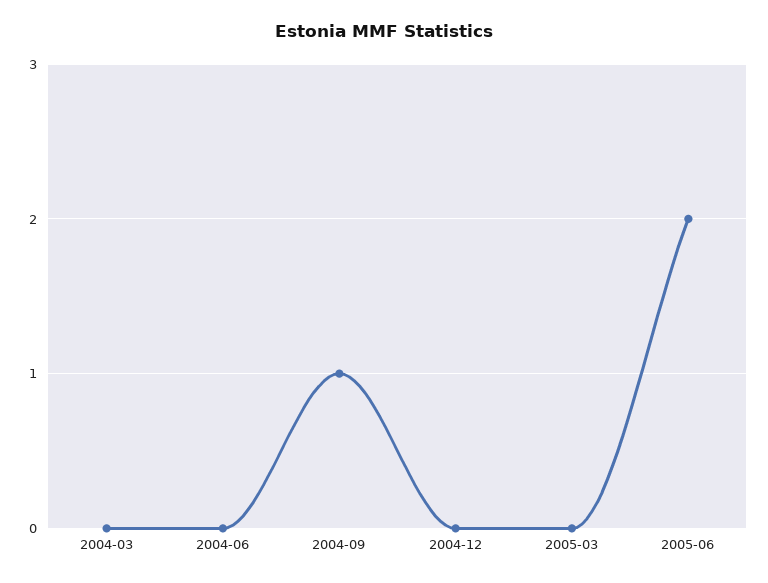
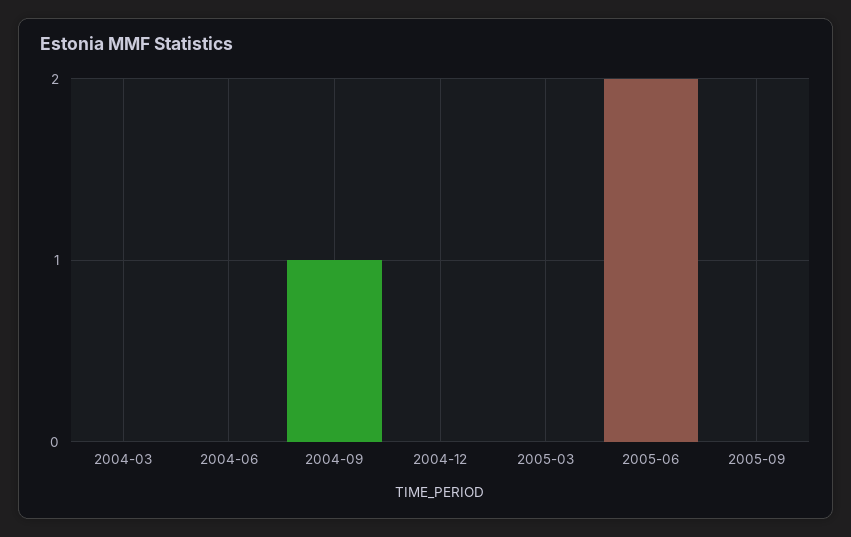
2005-09: none -> 0

